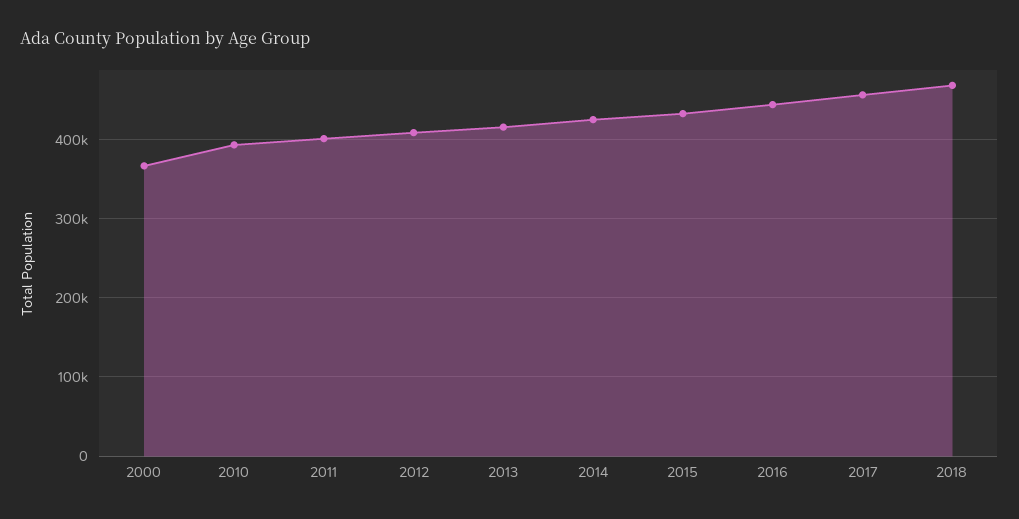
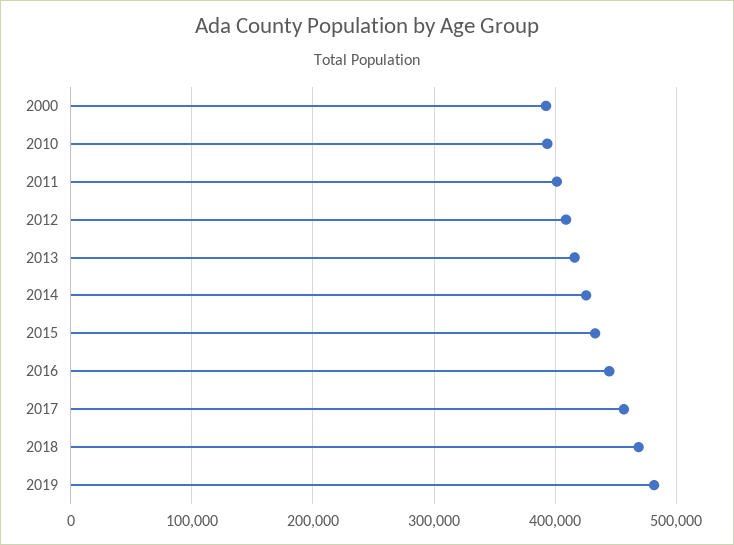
2000: 370000 -> 390000
2019: none -> 480000

